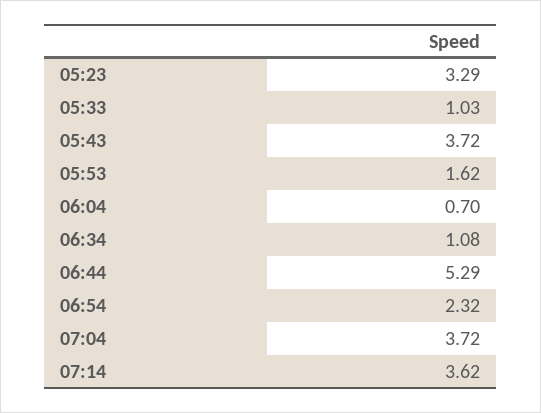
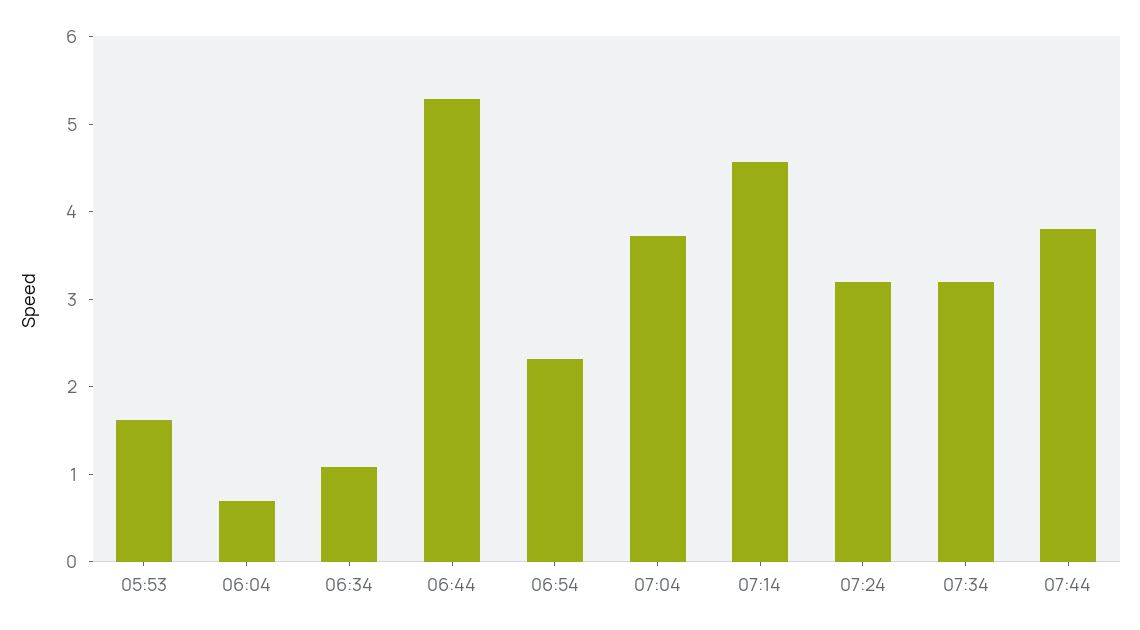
05:23: 3.29 -> none
05:33: 1.03 -> none
05:43: 3.72 -> none
07:14: 3.62 -> 4.6
07:24: none -> 3.2
07:34: none -> 3.2
07:44: none -> 3.8

